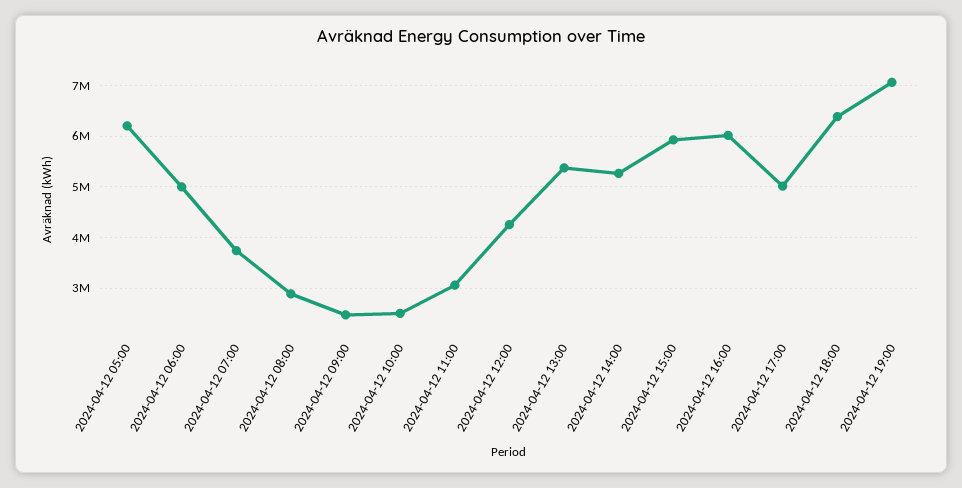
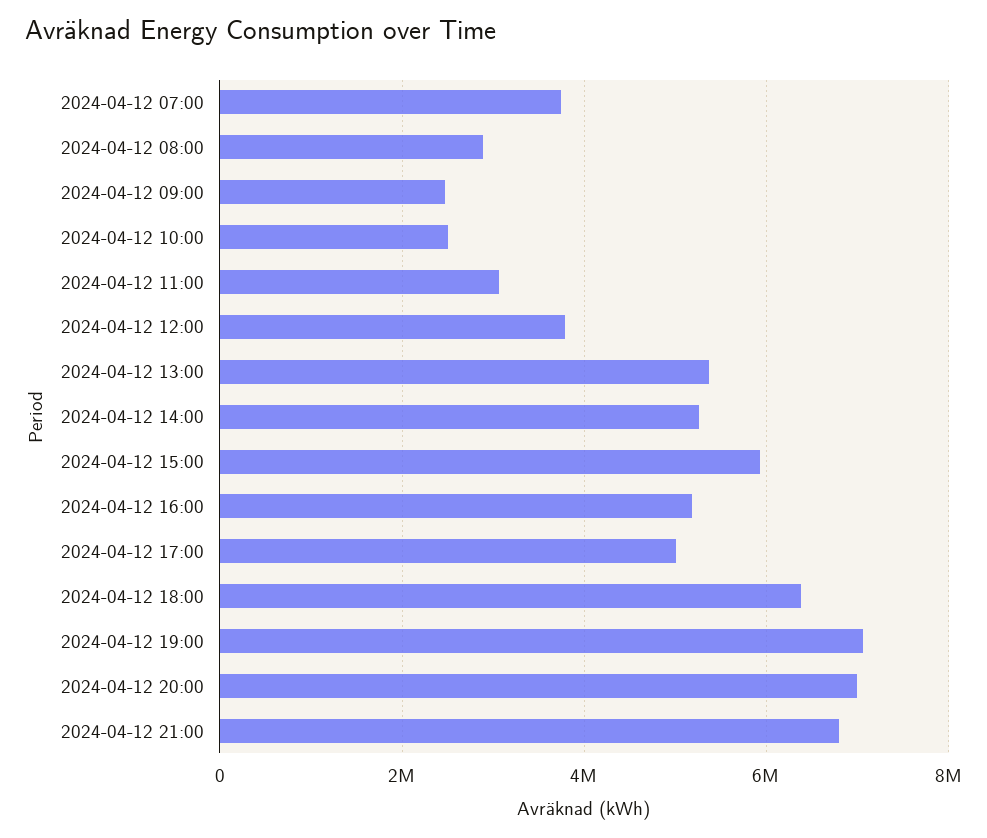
2024-04-12 05:00: 6200000 -> none
2024-04-12 06:00: 5000000 -> none
2024-04-12 12:00: 4200000 -> 3800000
2024-04-12 16:00: 6000000 -> 5200000
2024-04-12 20:00: none -> 7000000
2024-04-12 21:00: none -> 6800000

